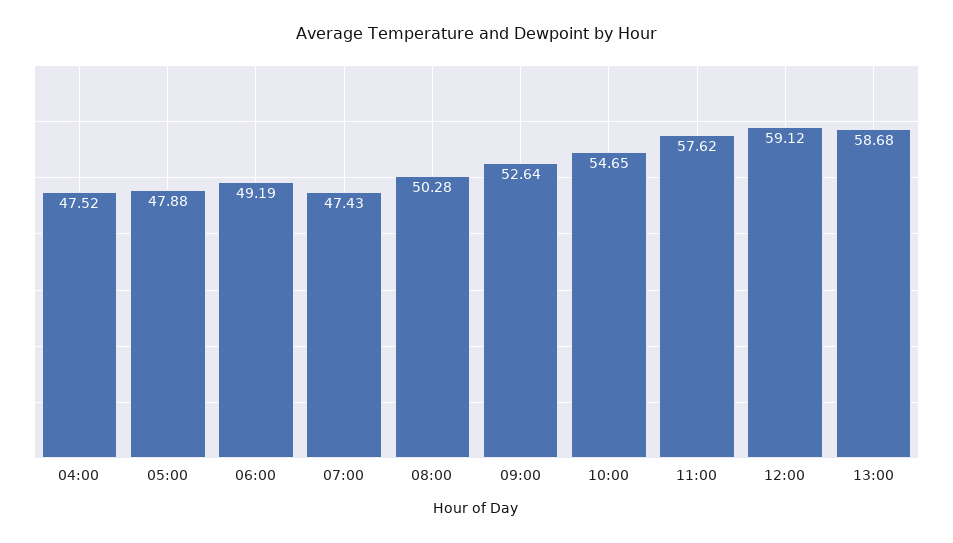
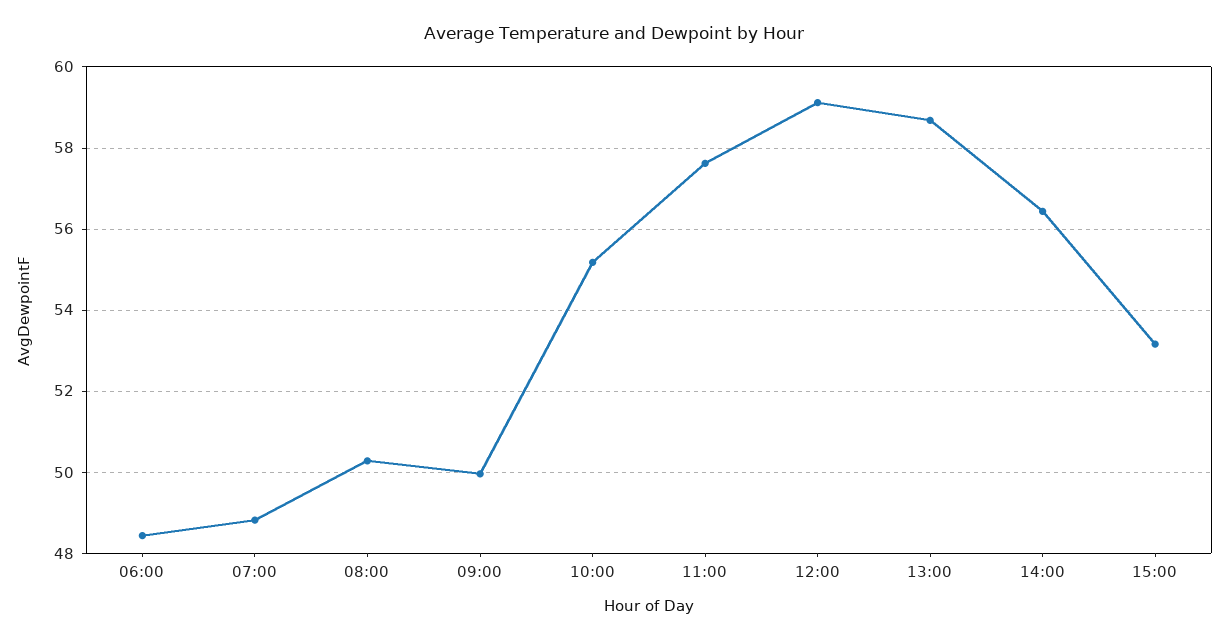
04:00: 47.52 -> none
05:00: 47.88 -> none
06:00: 49.19 -> 48.4
07:00: 47.43 -> 48.8
09:00: 52.64 -> 50
10:00: 54.65 -> 55.2
14:00: none -> 56.4
15:00: none -> 53.2

